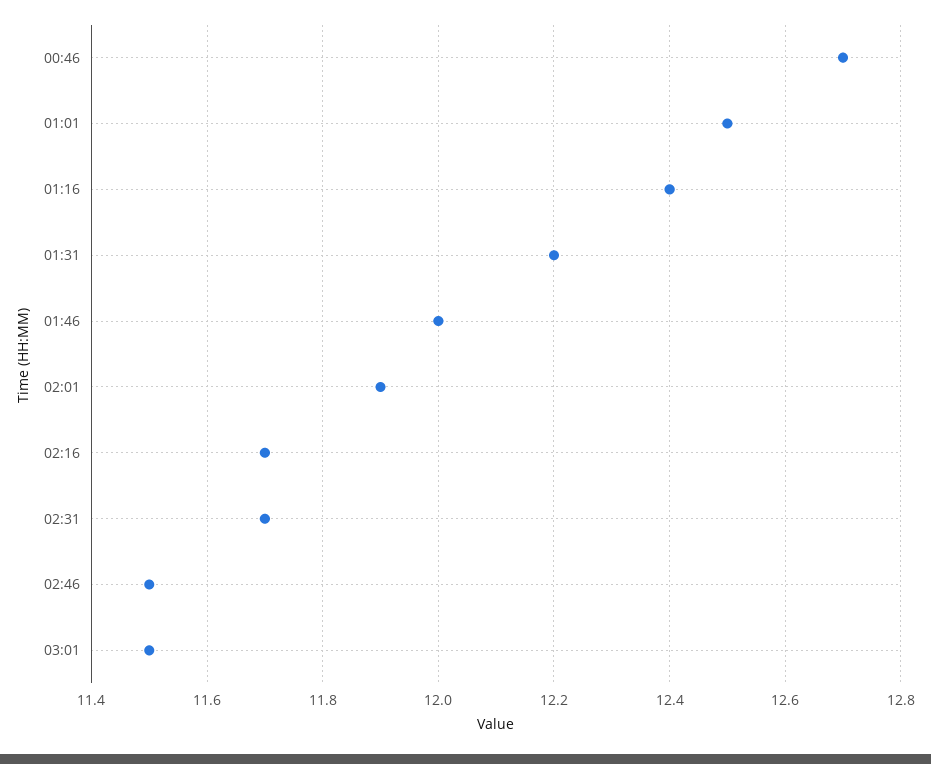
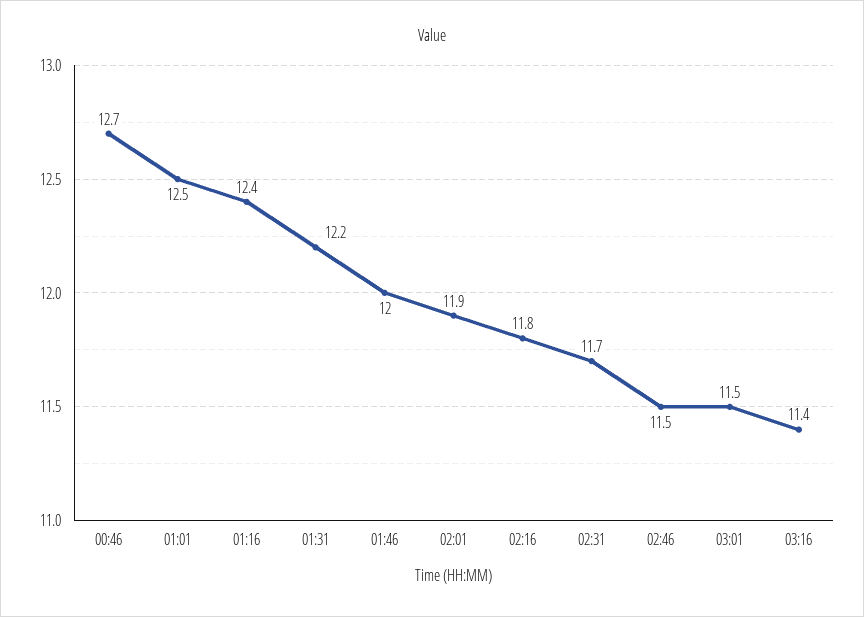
02:16: 11.7 -> 11.8
03:16: none -> 11.4

